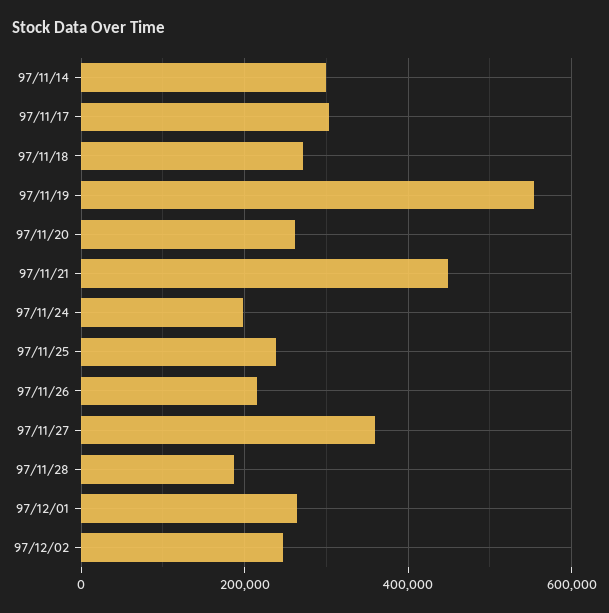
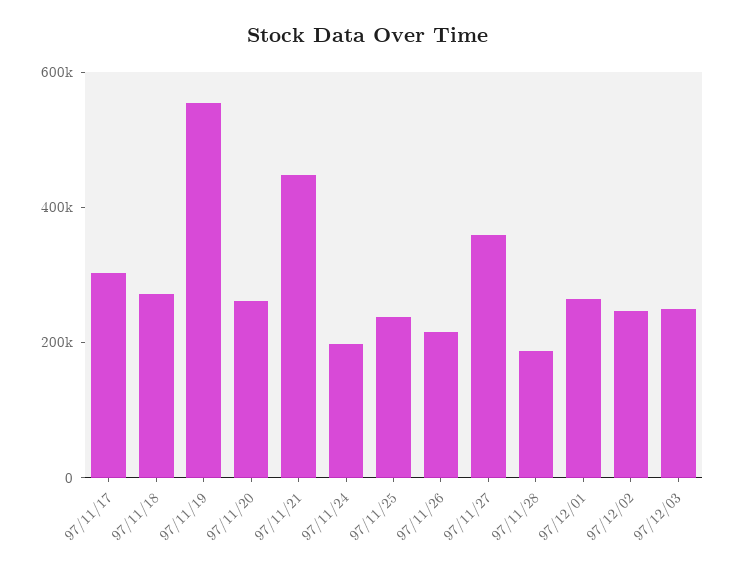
97/11/14: 300000 -> none
97/12/03: none -> 250000

